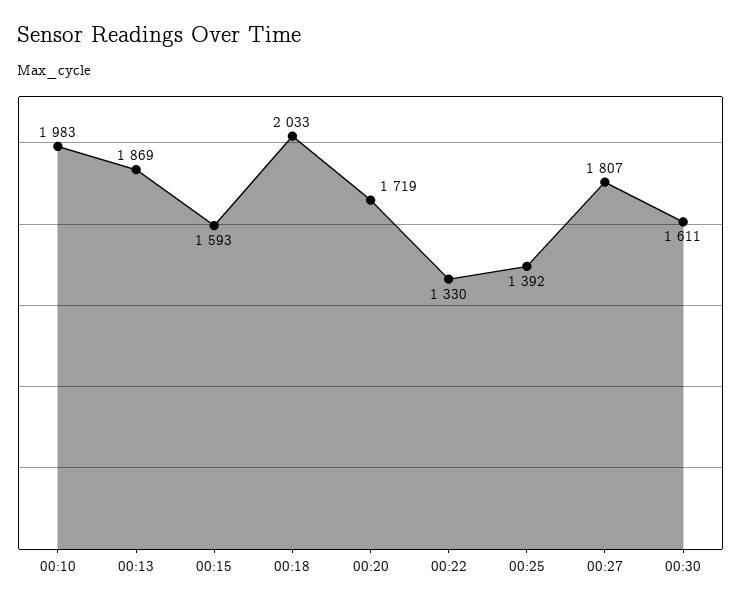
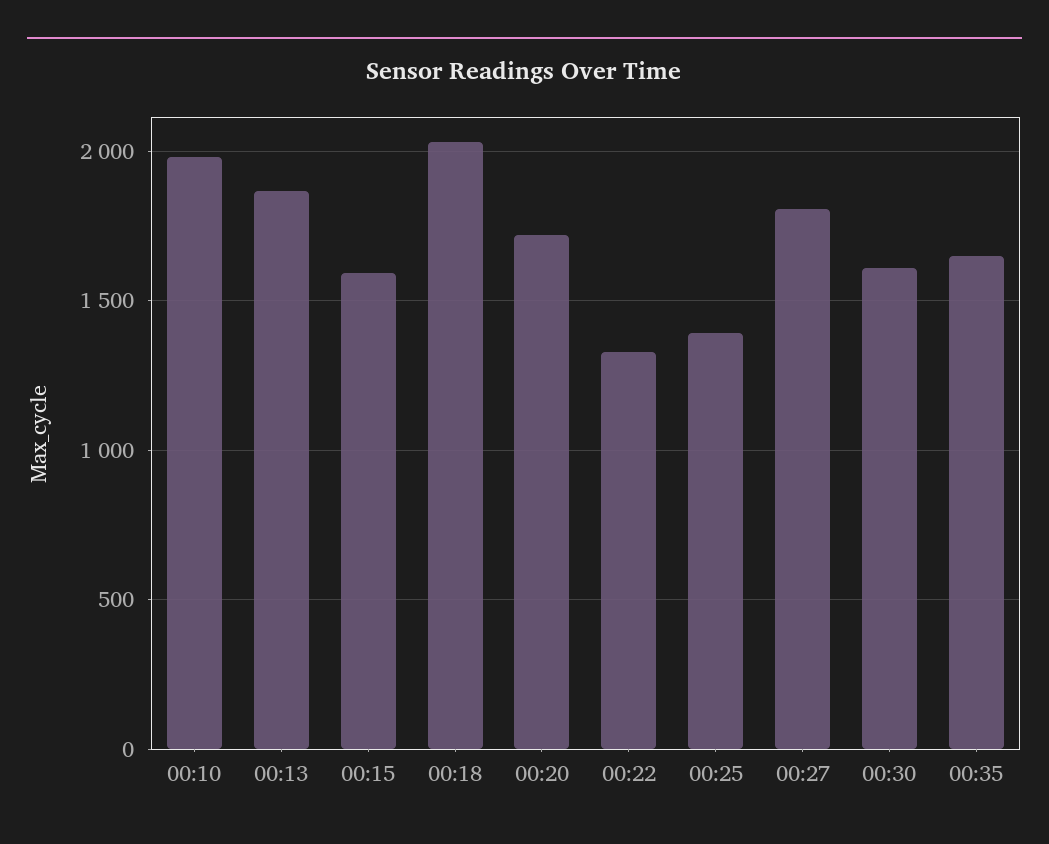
00:35: none -> 1650

